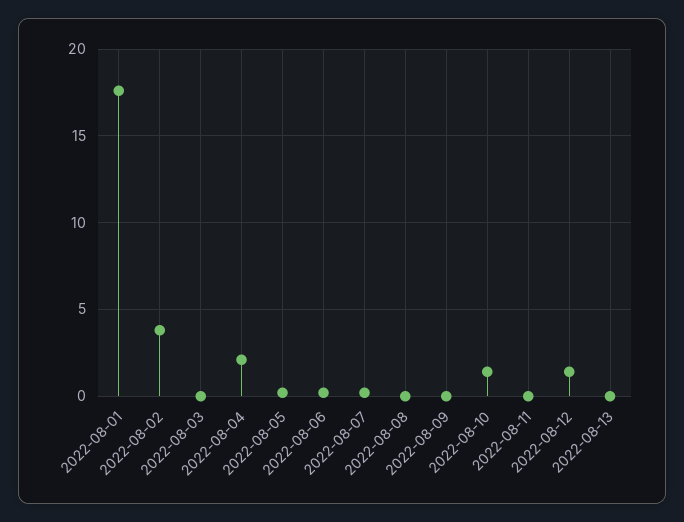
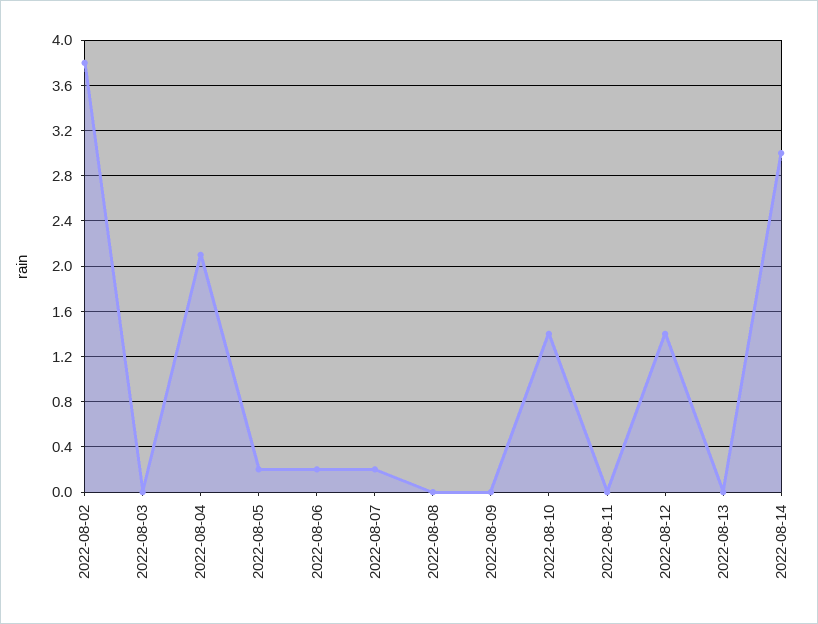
2022-08-01: 17.5 -> none
2022-08-14: none -> 3

